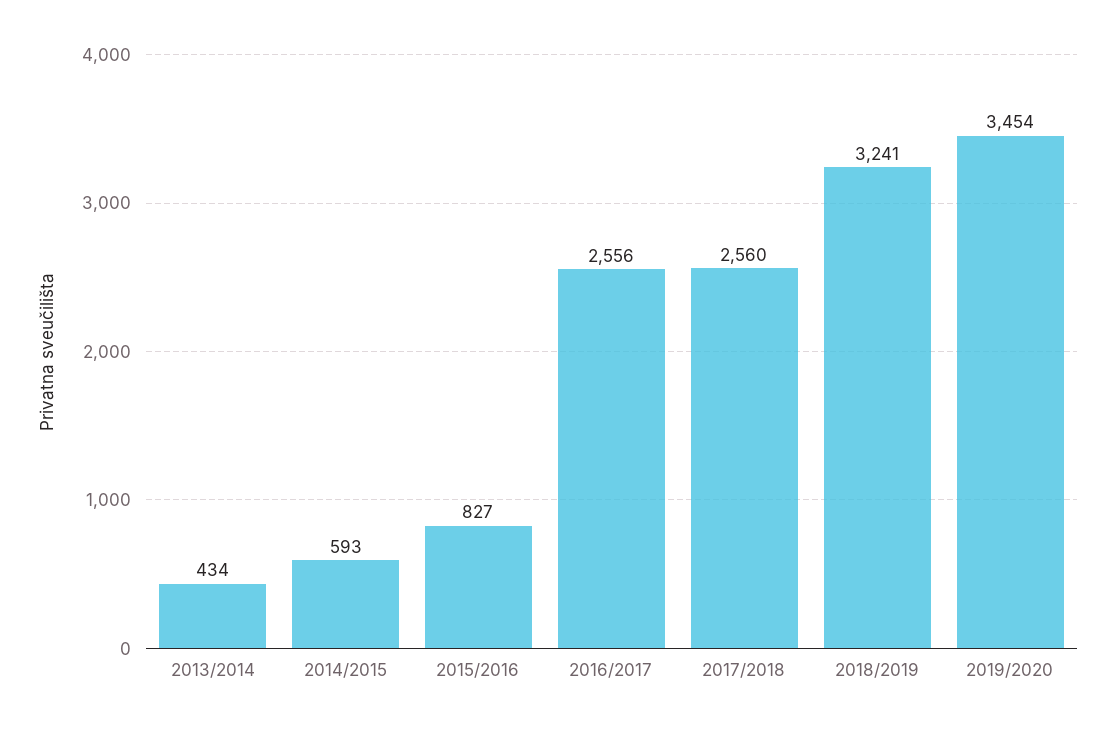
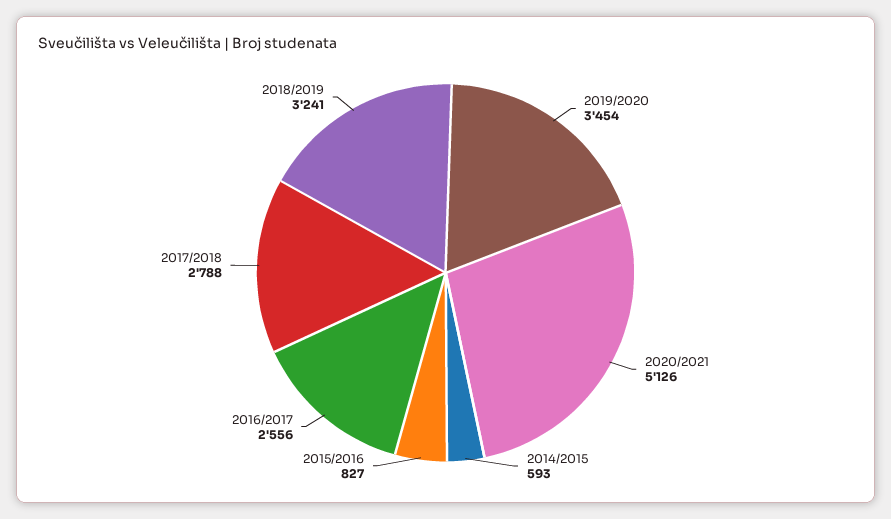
2013/2014: 434 -> none
2017/2018: 2560 -> 2788
2020/2021: none -> 5126

